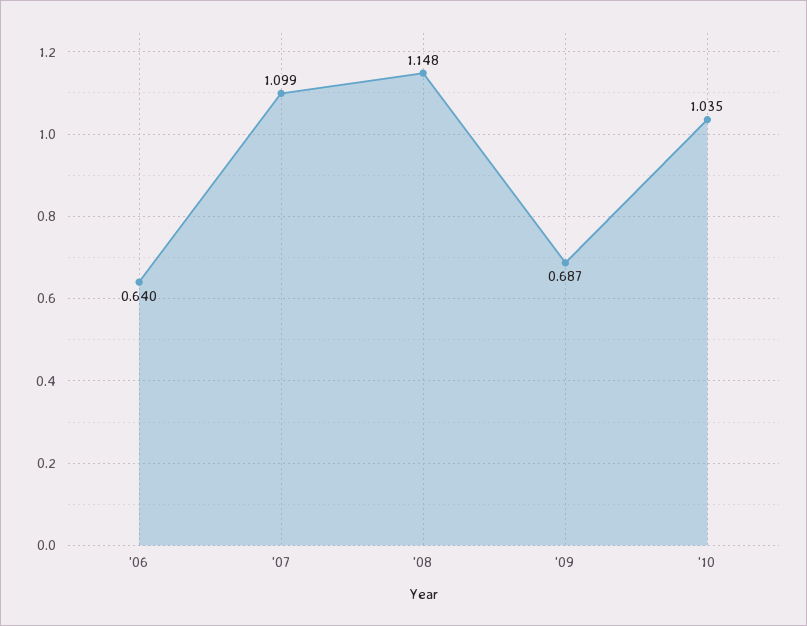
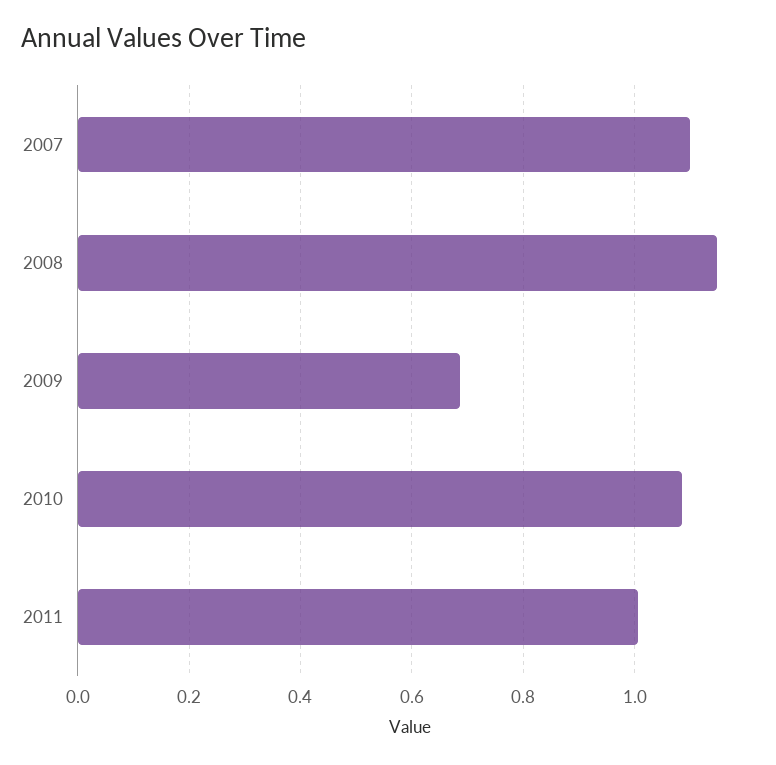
'06: 0.64 -> none
'10: 1.035 -> 1.08
2011: none -> 1

